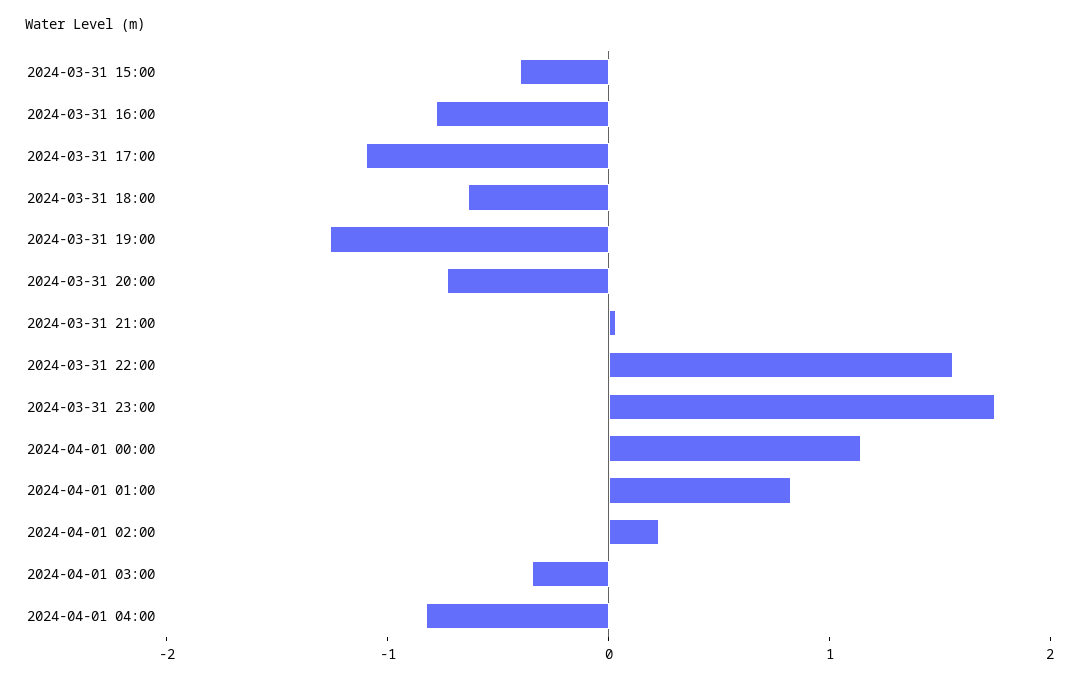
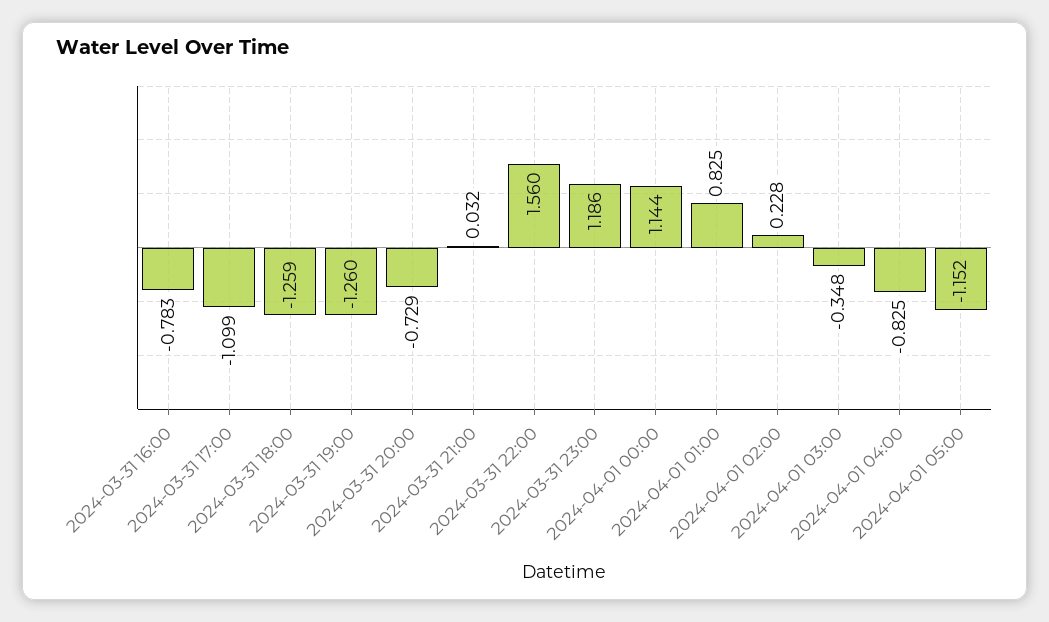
2024-03-31 15:00: -0.4 -> none
2024-03-31 18:00: -0.6 -> -1.259
2024-03-31 23:00: 1.8 -> 1.186
2024-04-01 05:00: none -> -1.152

